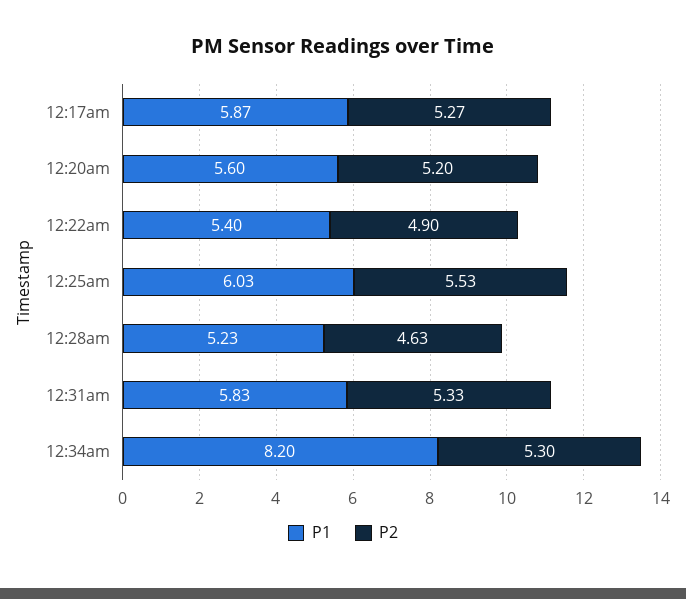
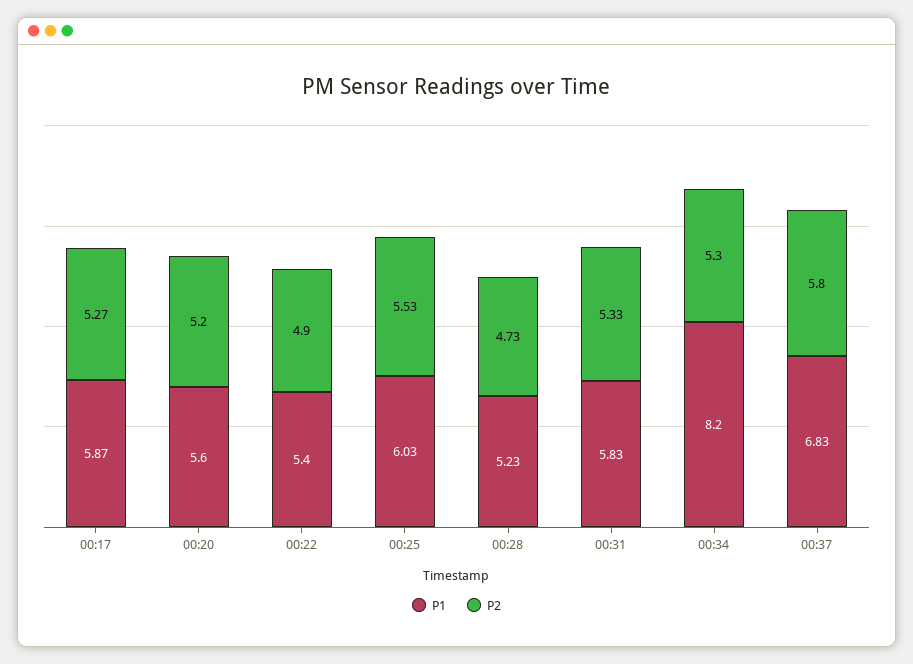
P2, 12:28am: 4.63 -> 4.73
P1, 00:37: none -> 6.83
P2, 00:37: none -> 5.8

